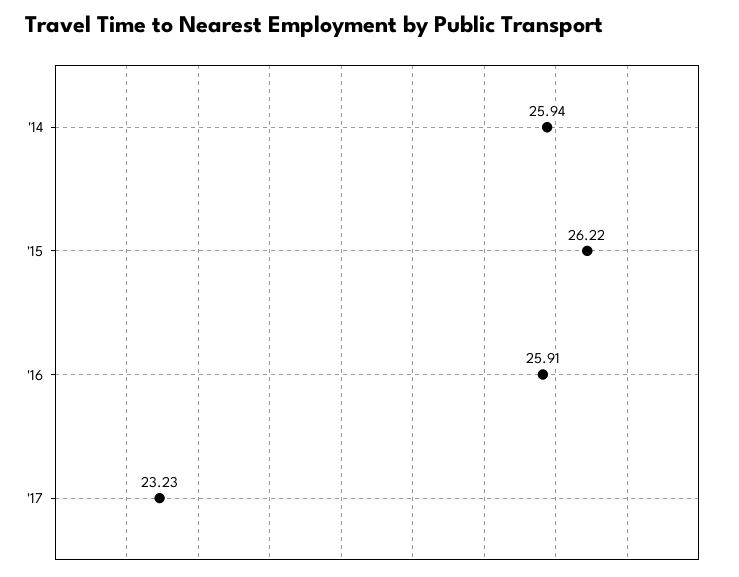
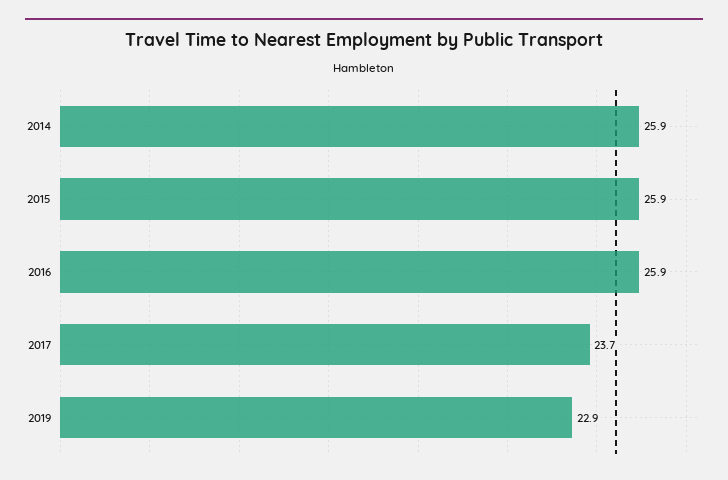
'15: 26.22 -> 25.9
'17: 23.23 -> 23.7
2019: none -> 22.9

